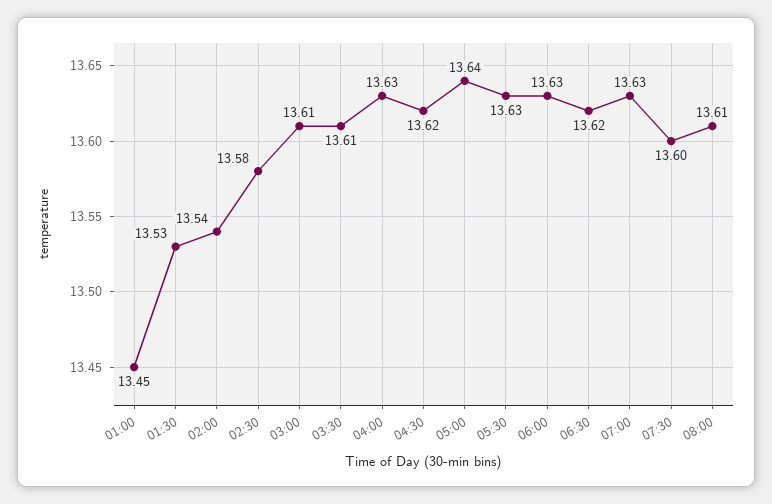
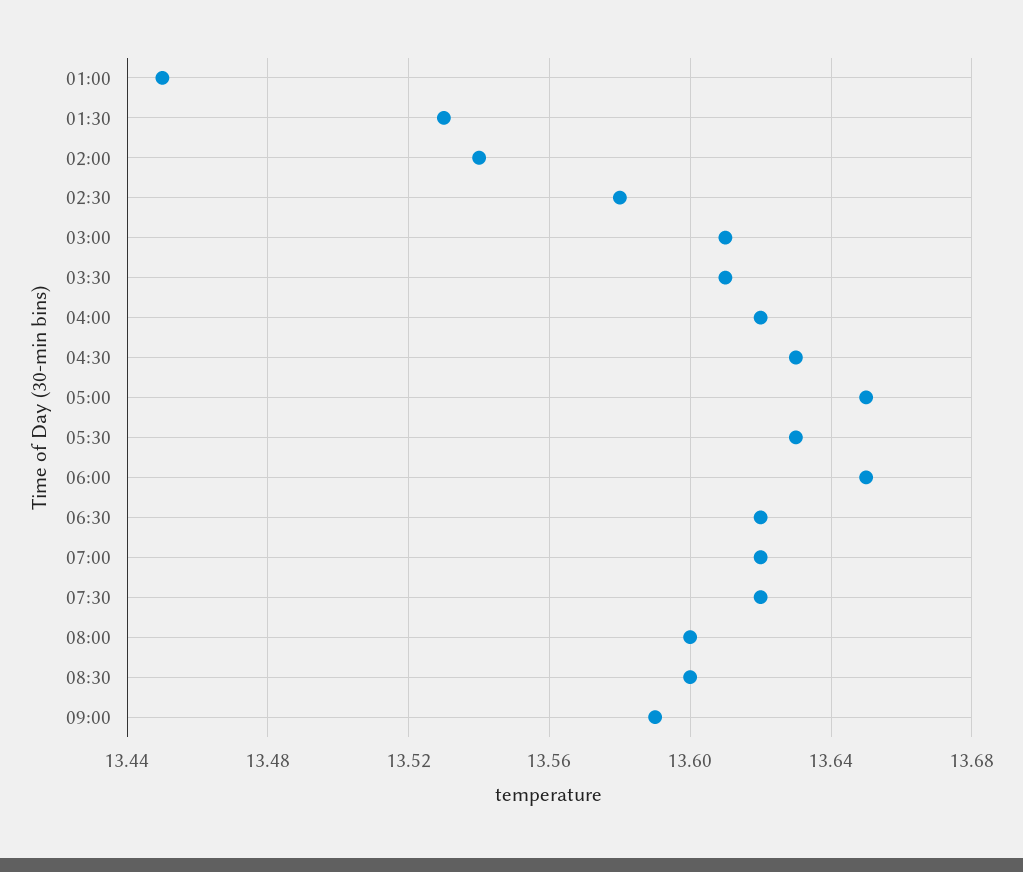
04:00: 13.63 -> 13.62
04:30: 13.62 -> 13.63
05:00: 13.64 -> 13.65
06:00: 13.63 -> 13.65
07:00: 13.63 -> 13.62
07:30: 13.6 -> 13.62
08:00: 13.61 -> 13.6
08:30: none -> 13.6
09:00: none -> 13.59

